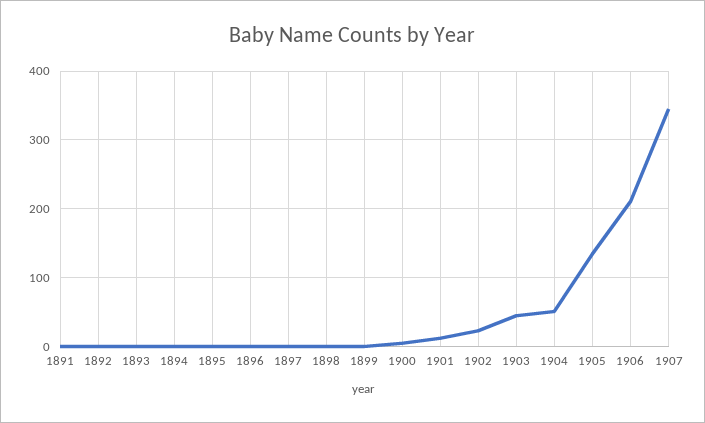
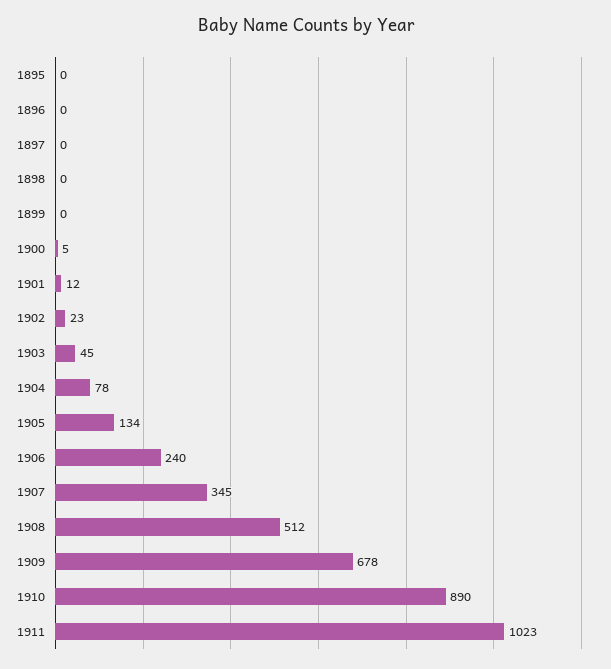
1891: 0 -> none
1892: 0 -> none
1893: 0 -> none
1894: 0 -> none
1904: 50 -> 78
1906: 210 -> 240
1908: none -> 512
1909: none -> 678
1910: none -> 890
1911: none -> 1023

